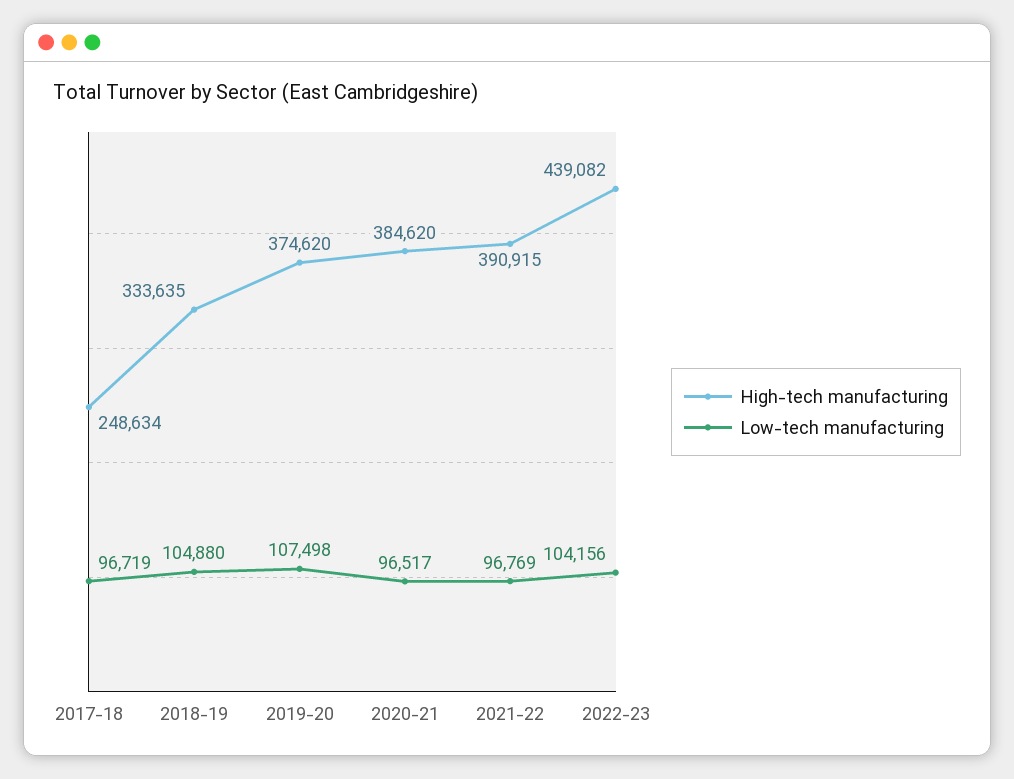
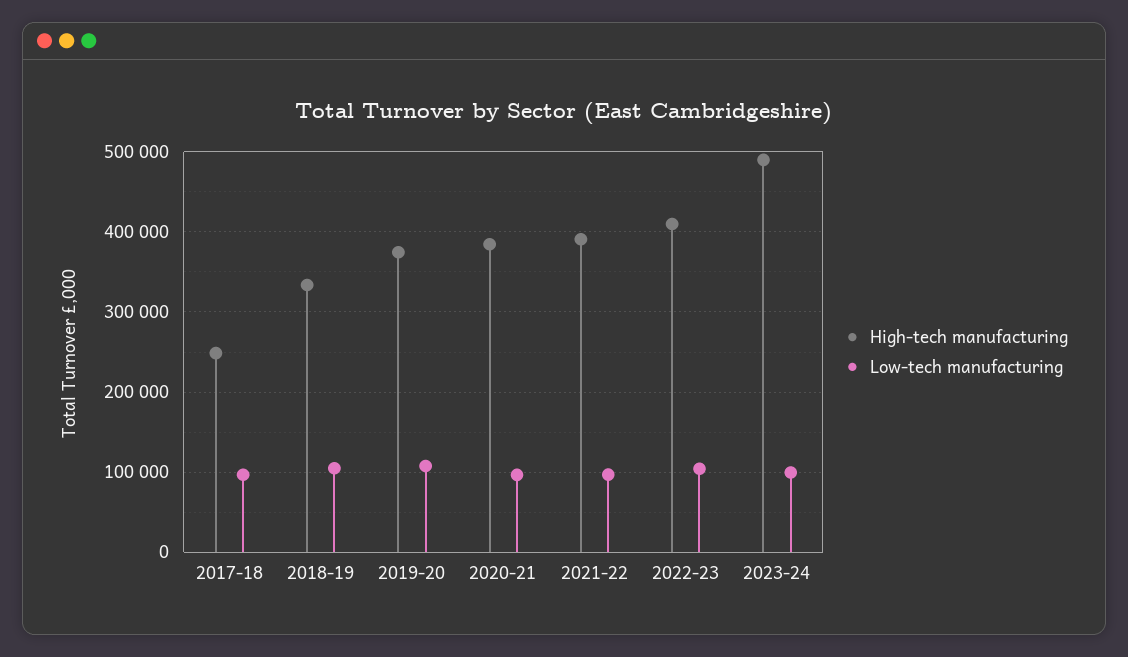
High-tech manufacturing, 2022-23: 439082 -> 410000
High-tech manufacturing, 2023-24: none -> 490000
Low-tech manufacturing, 2023-24: none -> 100000

